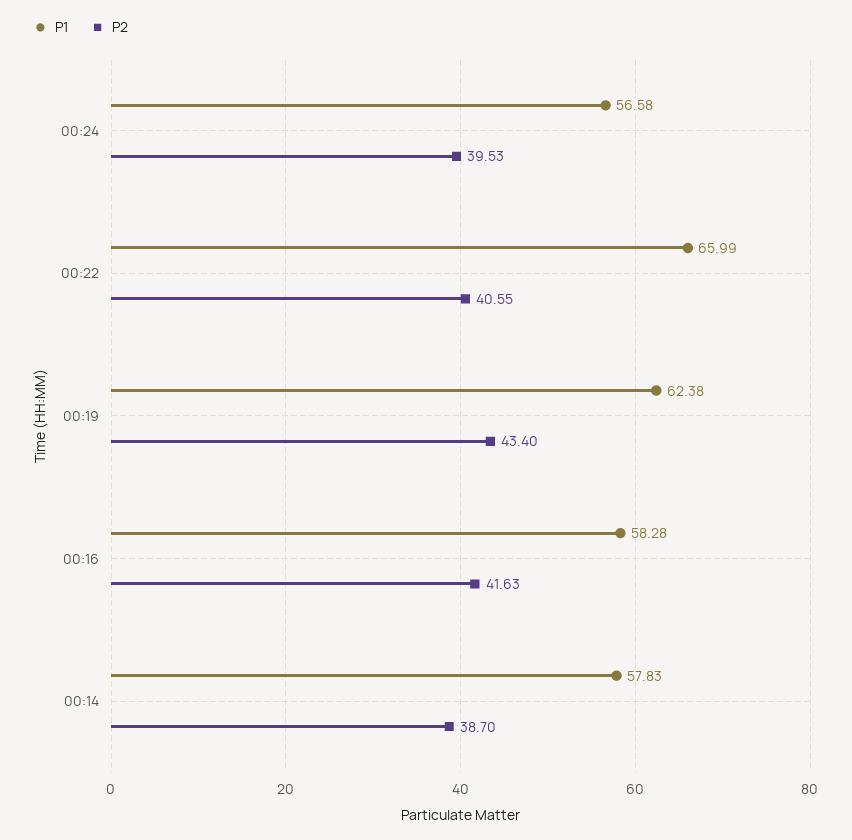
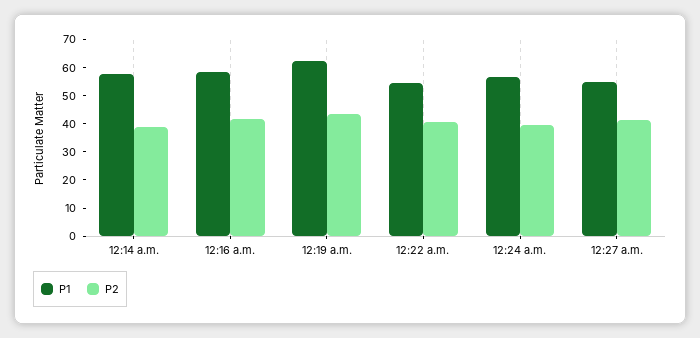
P1, 00:22: 65.99 -> 55
P1, 12:27 a.m.: none -> 55
P2, 12:27 a.m.: none -> 40

